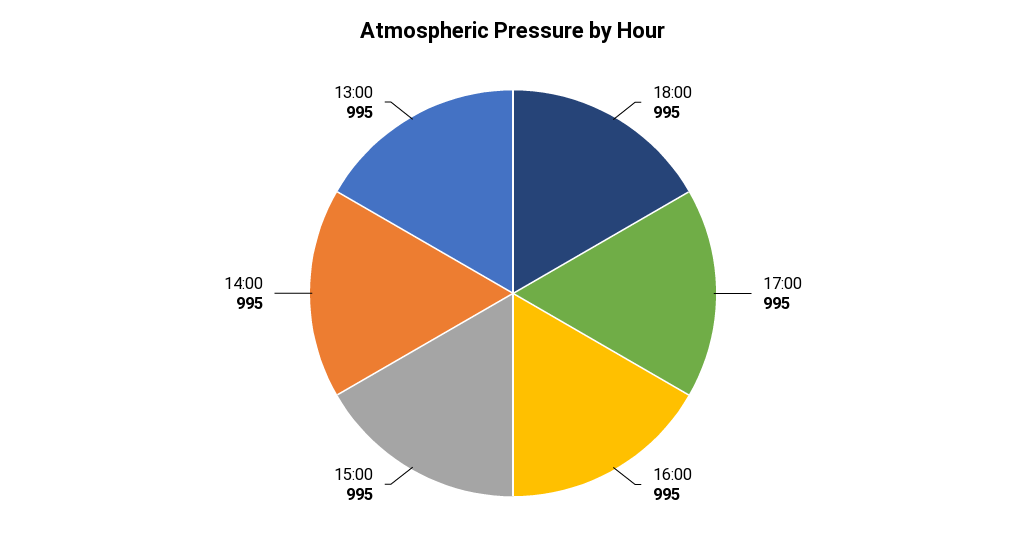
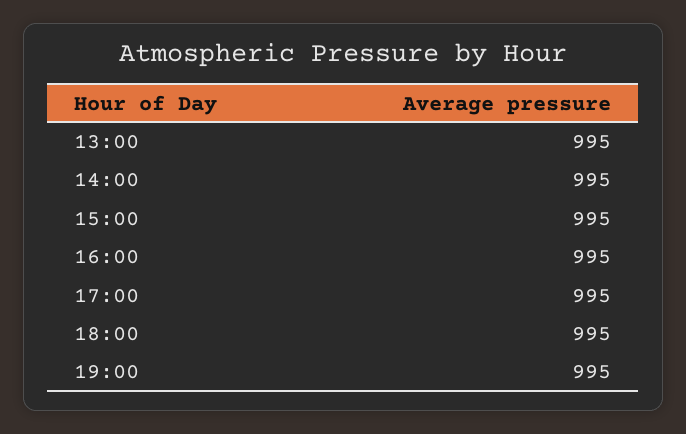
19:00: none -> 995

